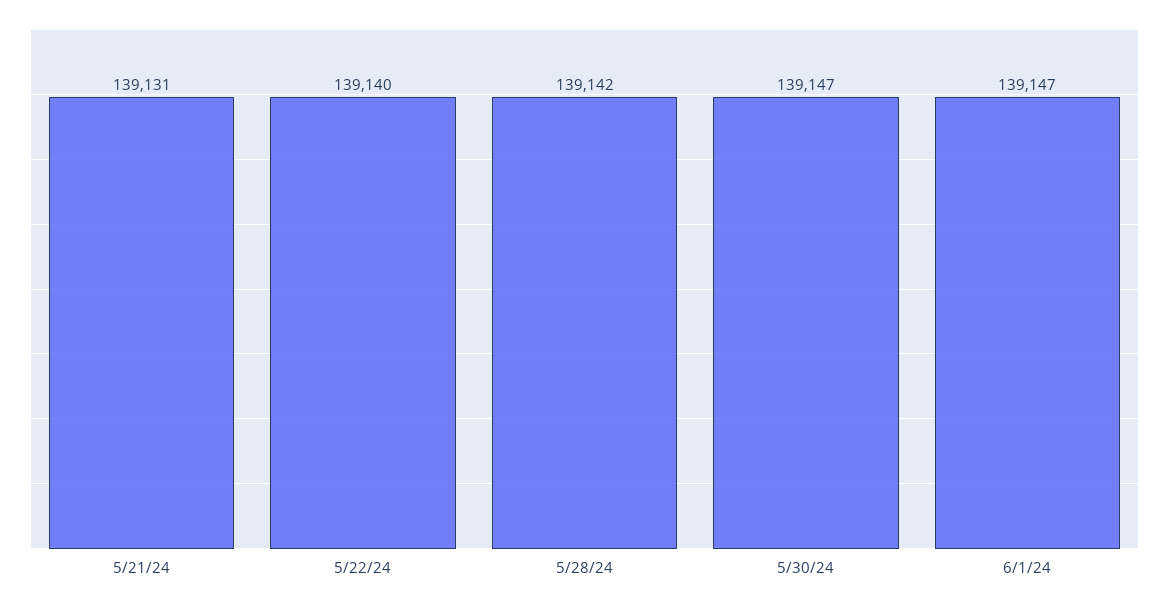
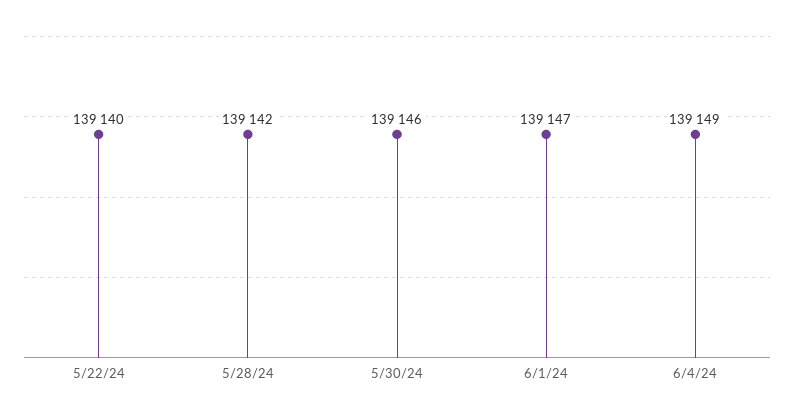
5/21/24: 139131 -> none
5/30/24: 139147 -> 139146
6/4/24: none -> 139149

